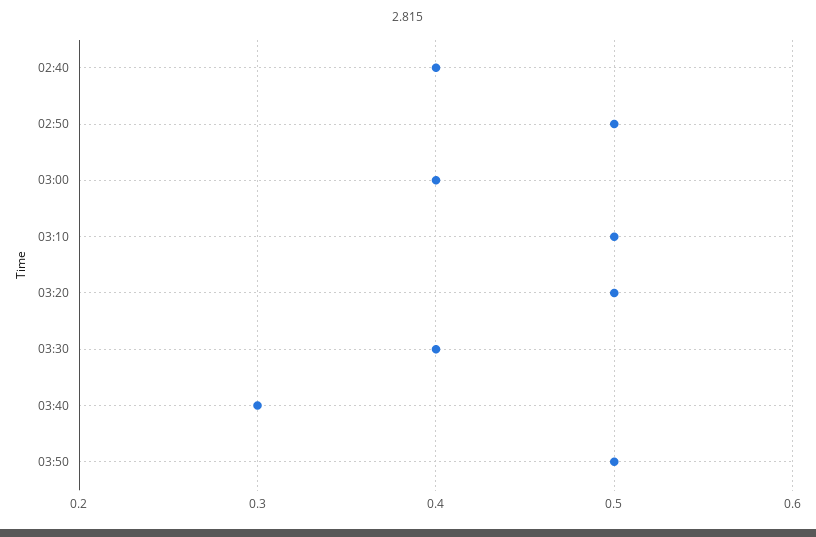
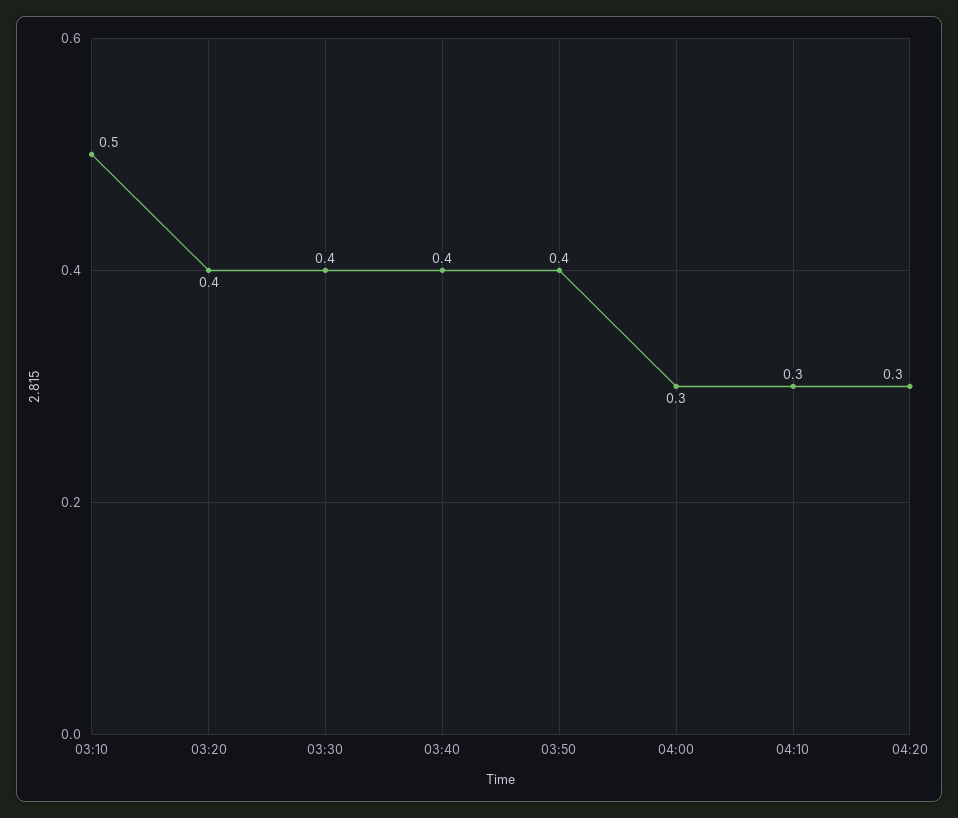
02:40: 0.4 -> none
02:50: 0.5 -> none
03:00: 0.4 -> none
03:20: 0.5 -> 0.4
03:40: 0.3 -> 0.4
03:50: 0.5 -> 0.4
04:00: none -> 0.3
04:10: none -> 0.3
04:20: none -> 0.3

